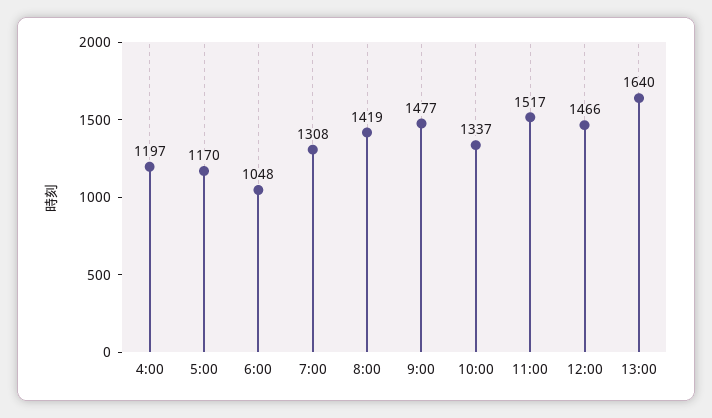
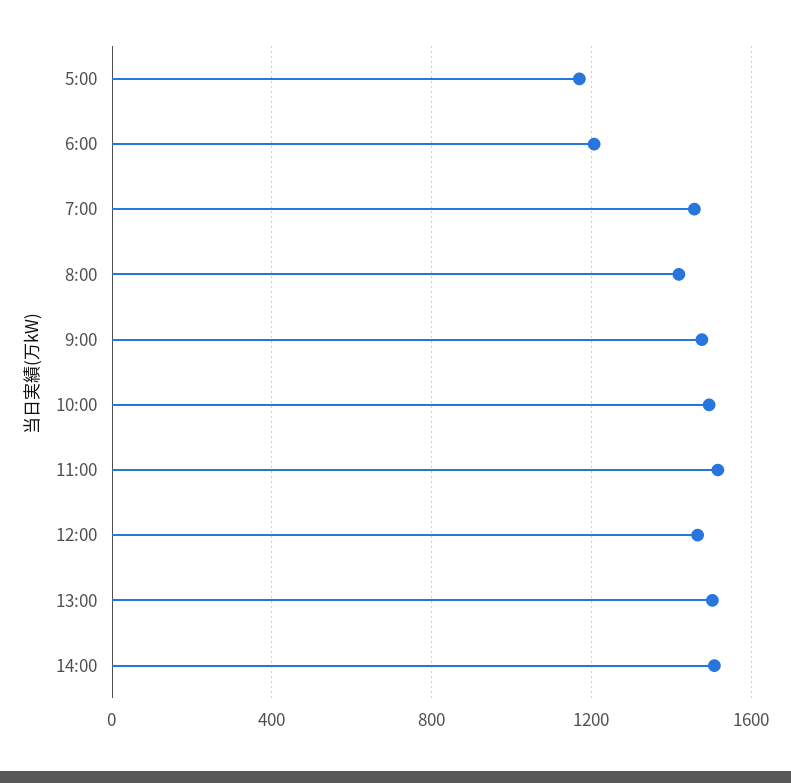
4:00: 1197 -> none
6:00: 1048 -> 1200
7:00: 1308 -> 1450
10:00: 1337 -> 1500
13:00: 1640 -> 1500
14:00: none -> 1500

